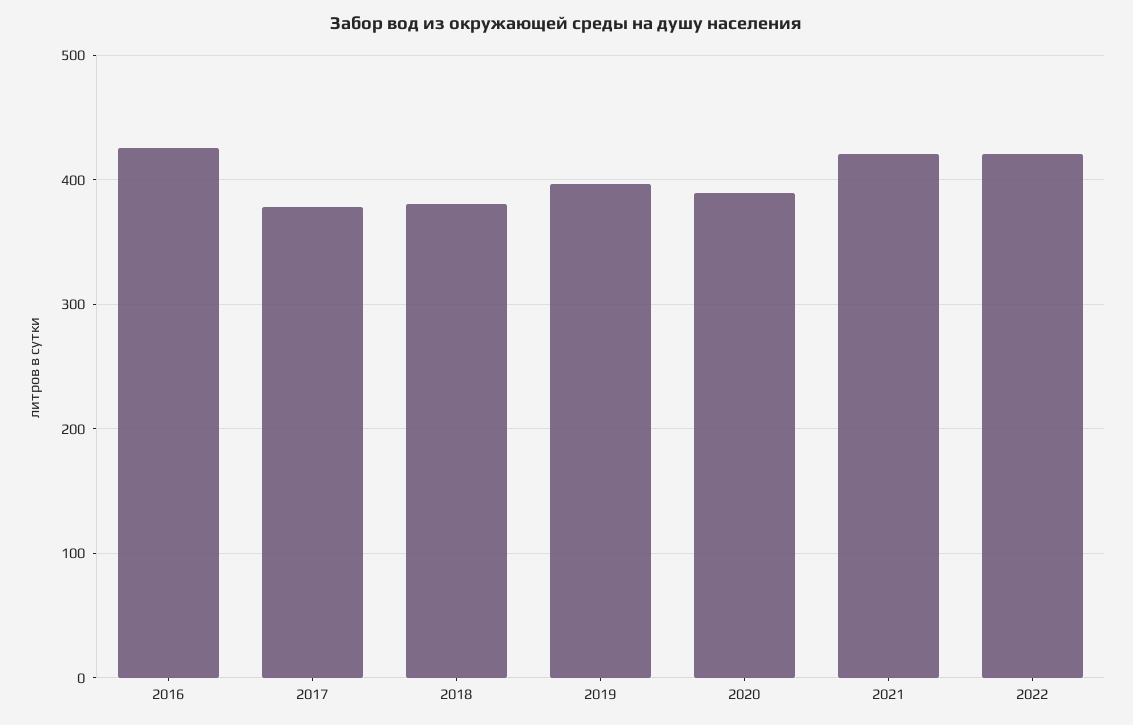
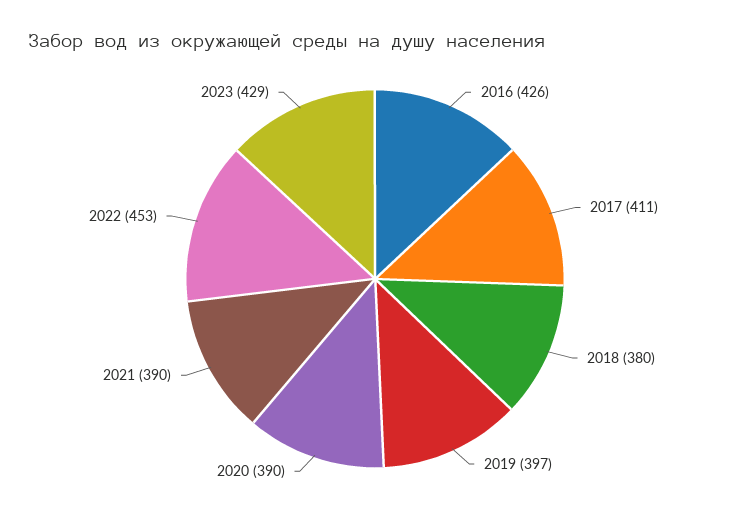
2017: 380 -> 411
2021: 420 -> 390
2022: 420 -> 453
2023: none -> 429

